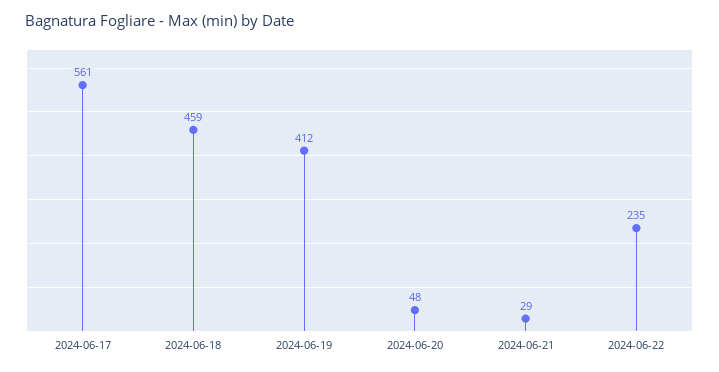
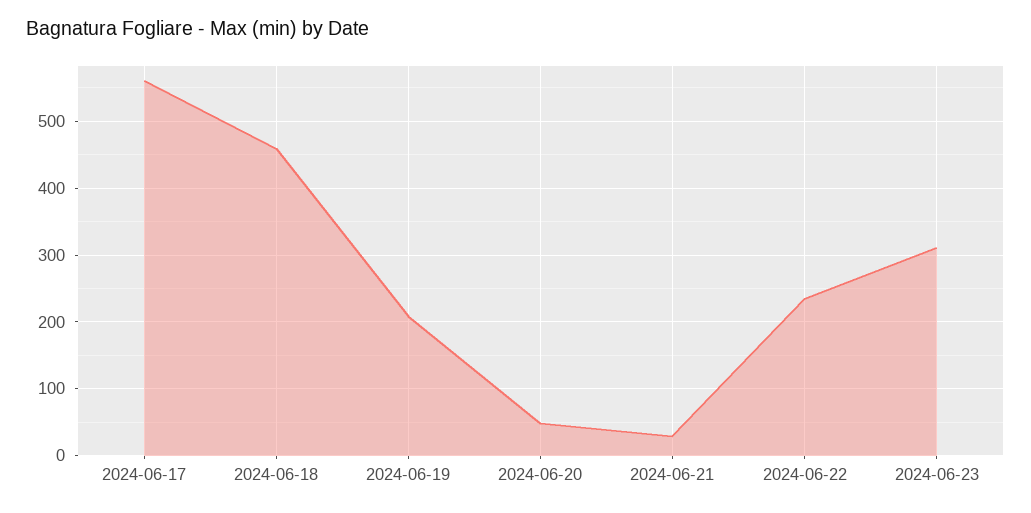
2024-06-19: 412 -> 210
2024-06-23: none -> 310

